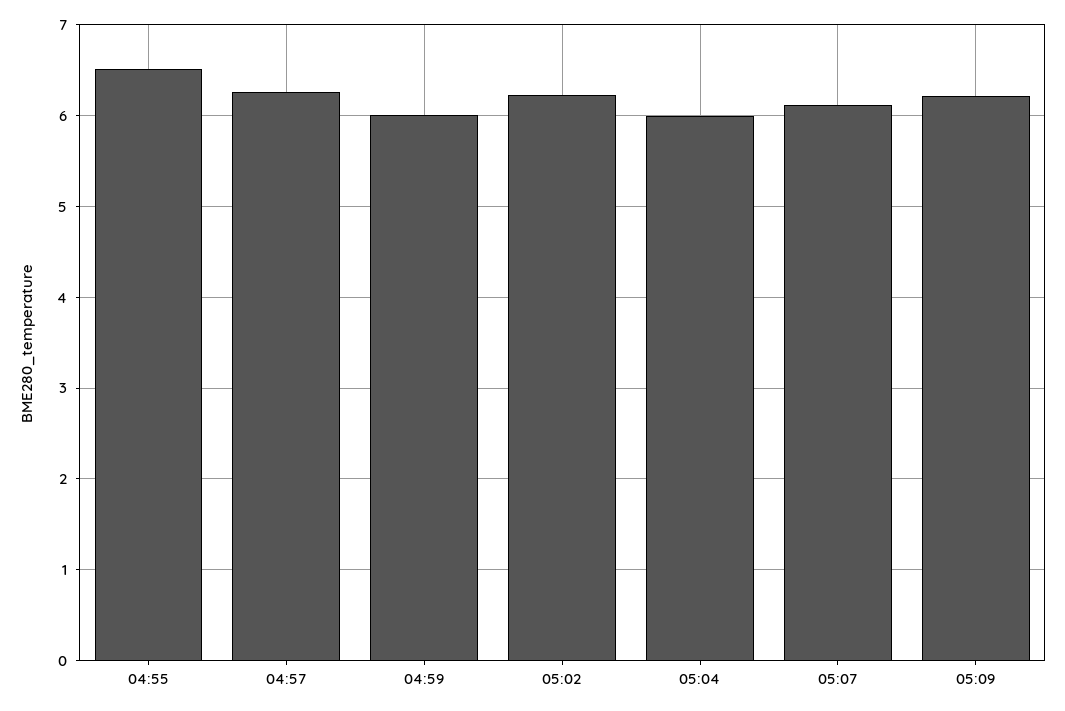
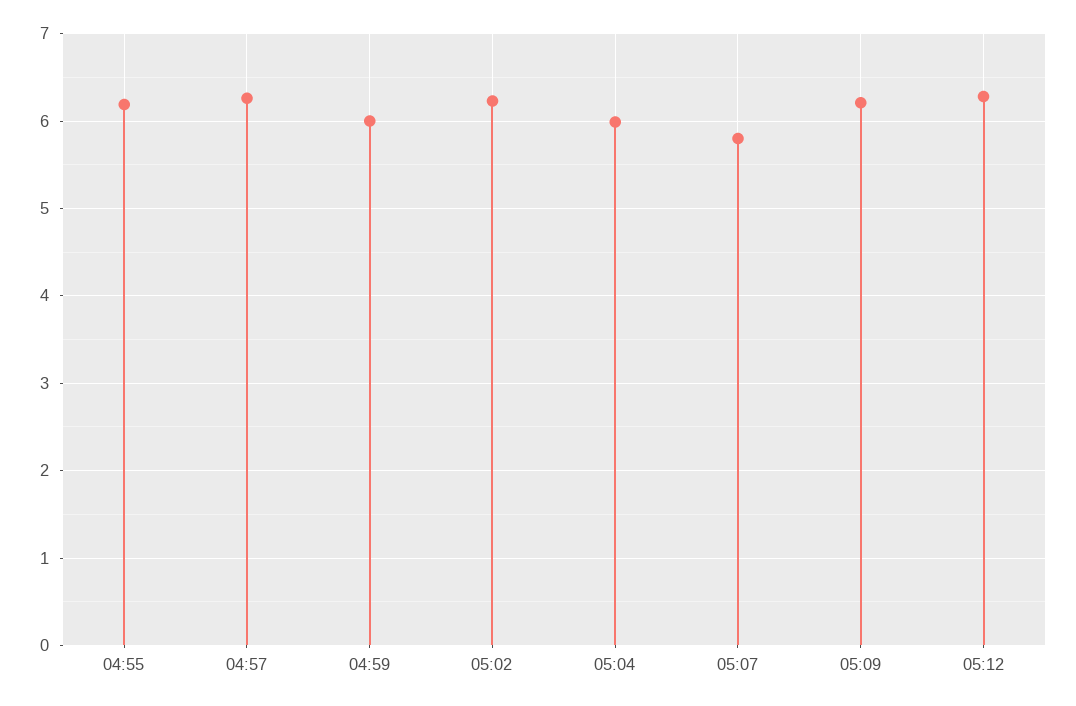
04:55: 6.5 -> 6.2
05:07: 6.1 -> 5.8
05:12: none -> 6.3

